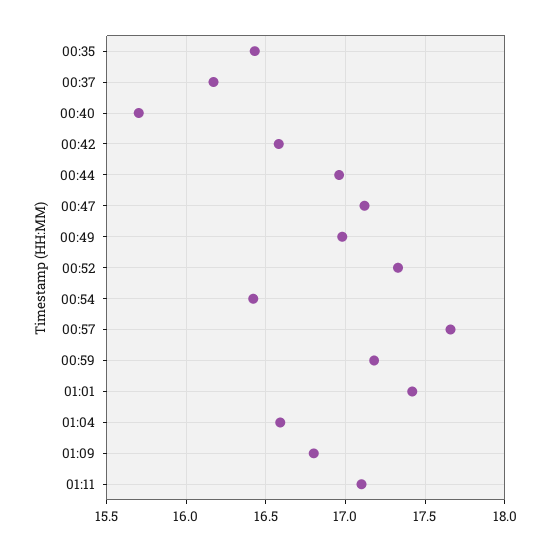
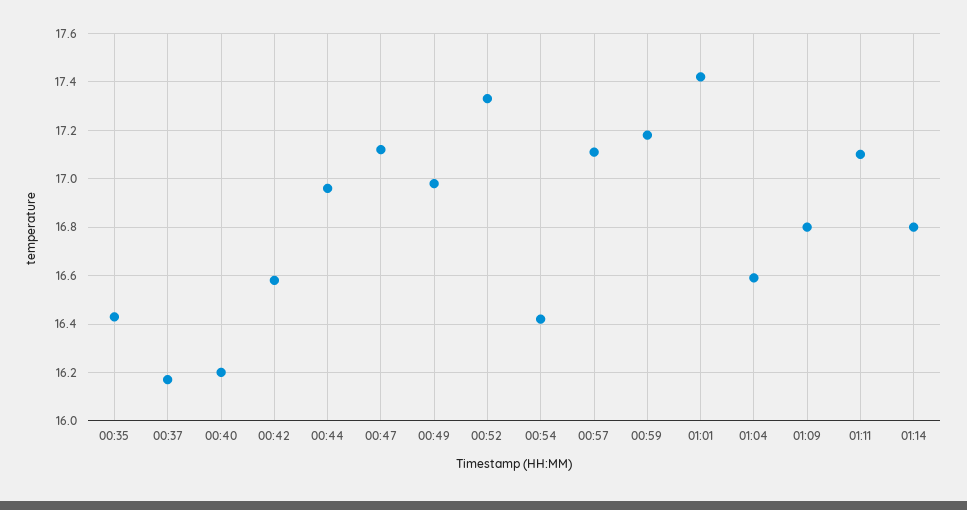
00:40: 15.7 -> 16.2
00:57: 17.65 -> 17.1
01:14: none -> 16.8

